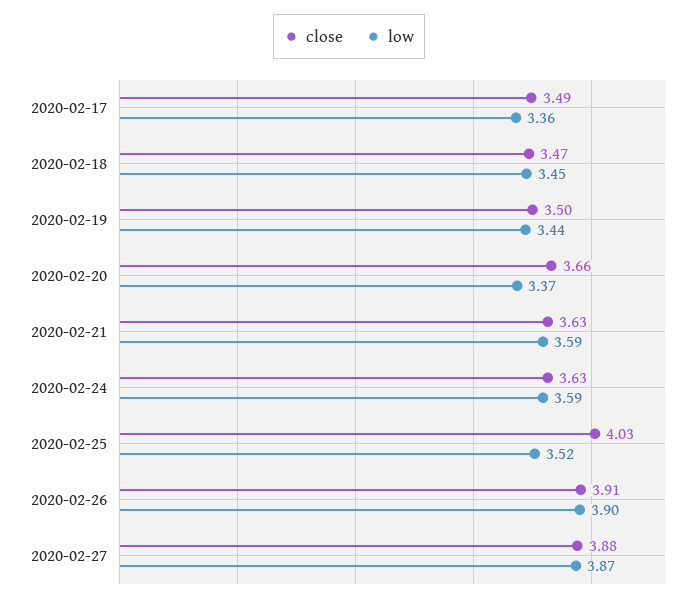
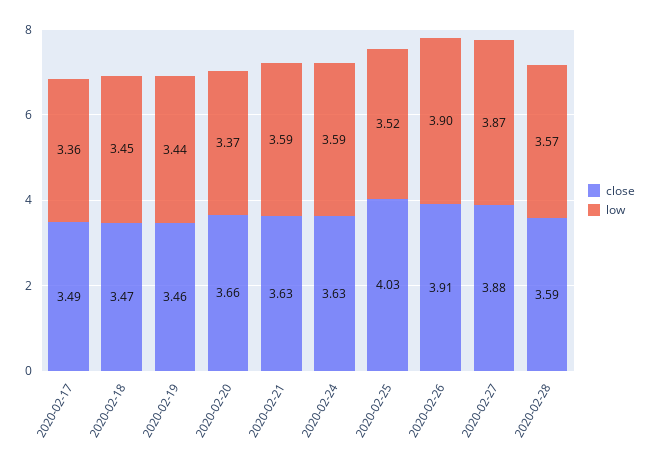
close, 2020-02-19: 3.5 -> 3.46
close, 2020-02-28: none -> 3.59
low, 2020-02-28: none -> 3.57

